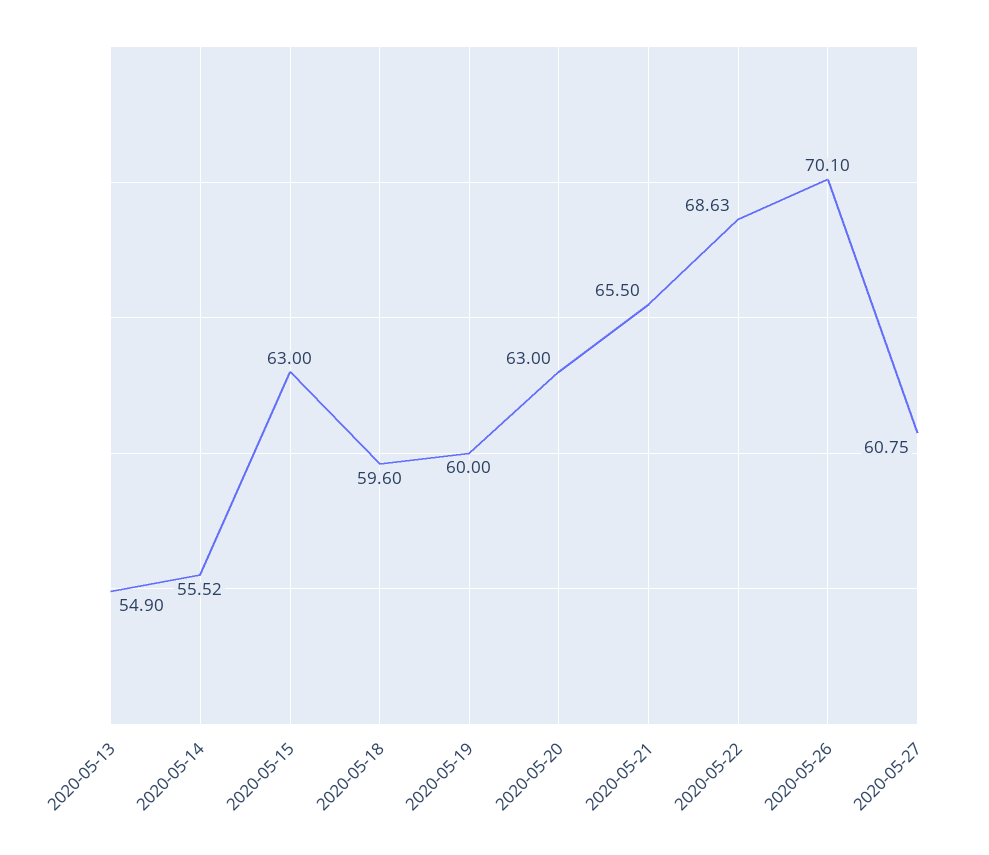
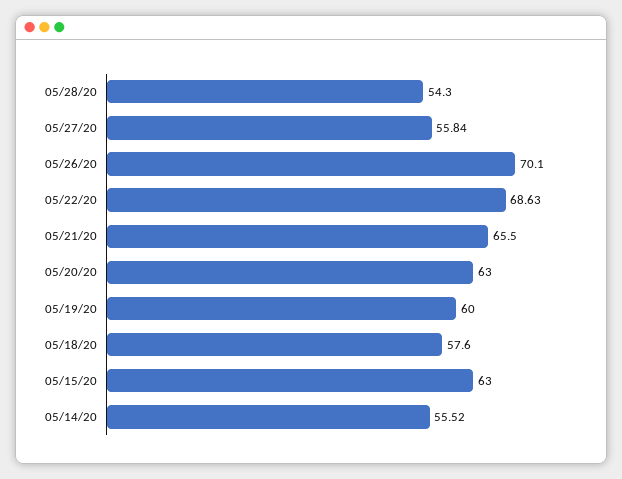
2020-05-13: 54.9 -> none
2020-05-18: 59.6 -> 57.6
2020-05-27: 60.75 -> 55.84
05/28/20: none -> 54.3

